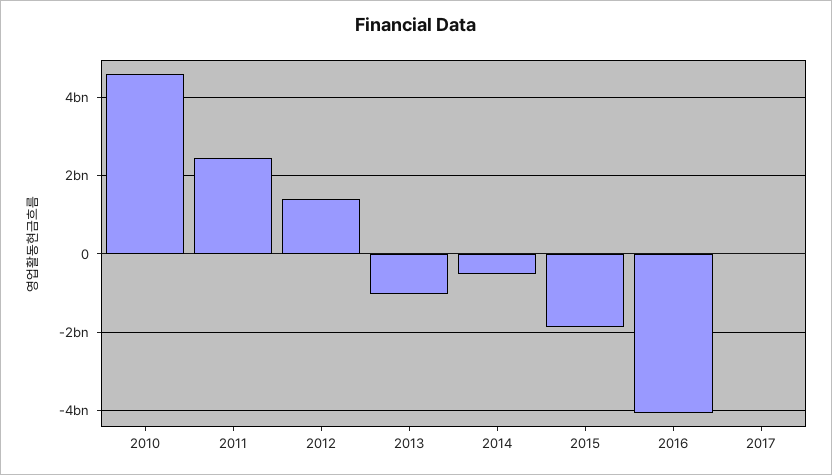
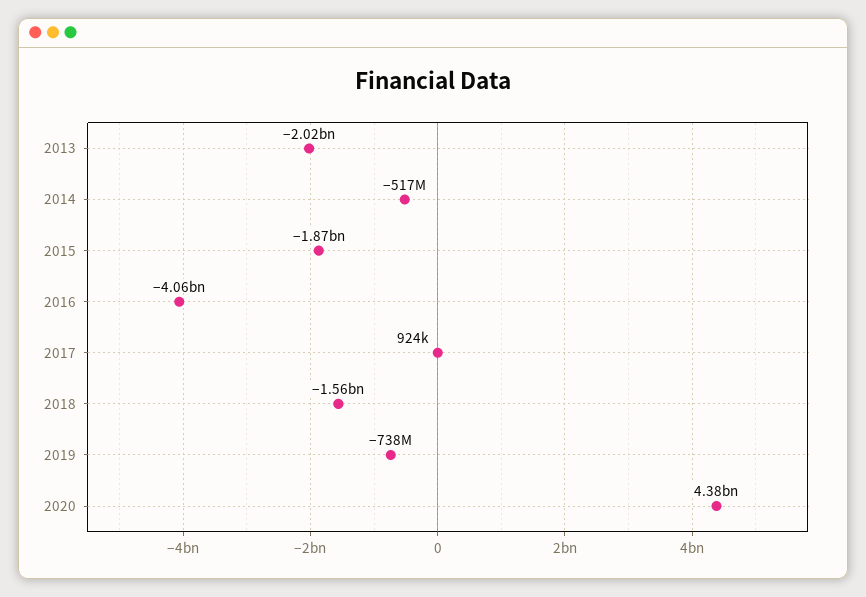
2010: 4600000000 -> none
2011: 2400000000 -> none
2012: 1400000000 -> none
2013: -1000000000 -> -2020000000
2018: none -> -1560000000
2019: none -> -738000000
2020: none -> 4380000000

